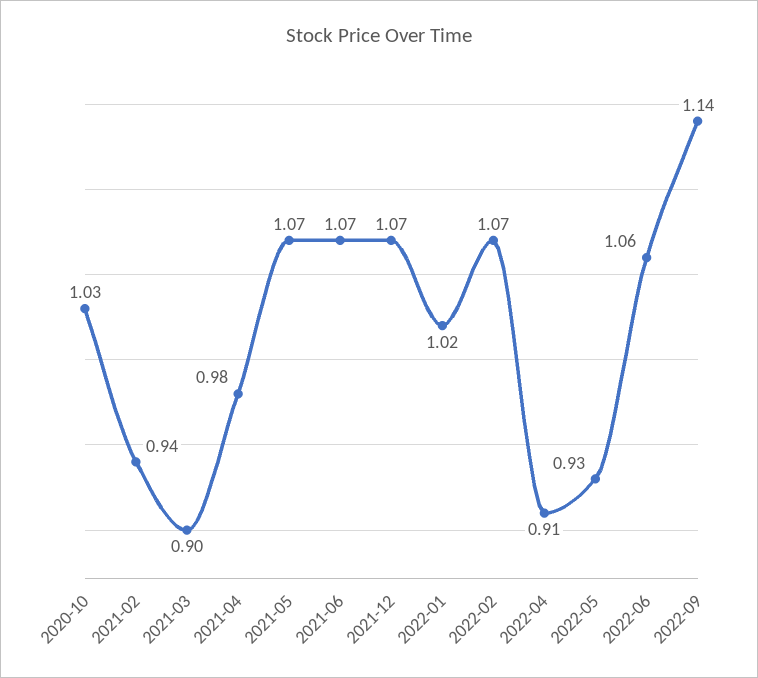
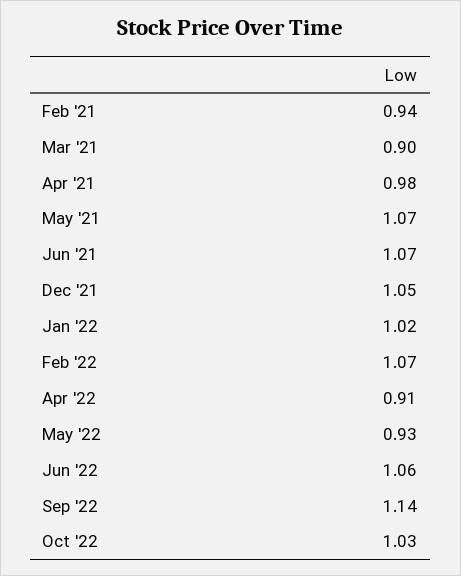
2020-10: 1.03 -> none
2021-12: 1.07 -> 1.05
Oct '22: none -> 1.03

